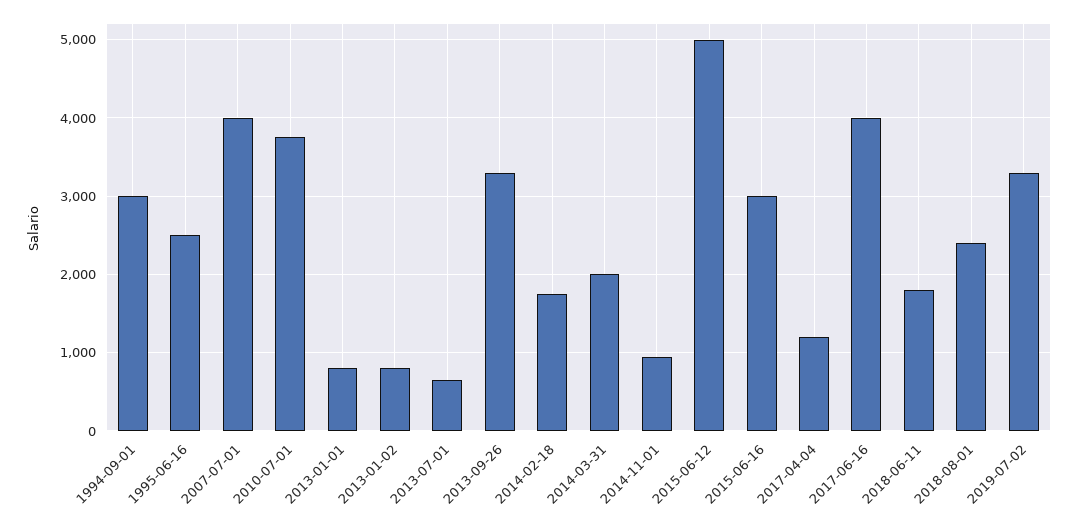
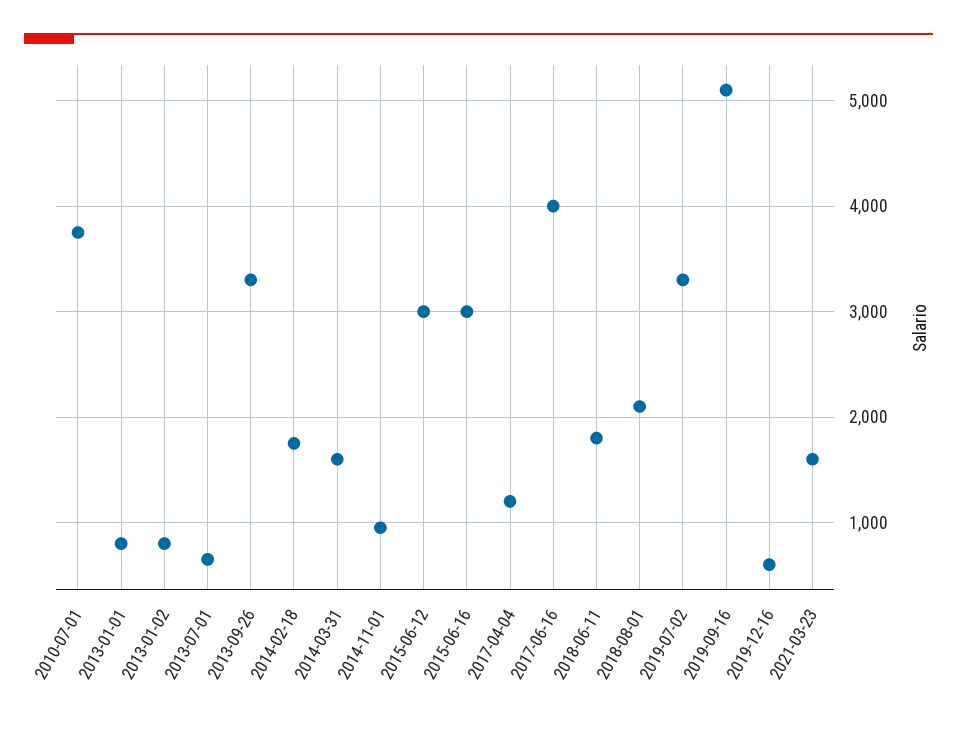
1994-09-01: 3000 -> none
1995-06-16: 2500 -> none
2007-07-01: 4000 -> none
2014-03-31: 2000 -> 1600
2015-06-12: 5000 -> 3000
2018-08-01: 2400 -> 2100
2019-09-16: none -> 5100
2019-12-16: none -> 600
2021-03-23: none -> 1600

